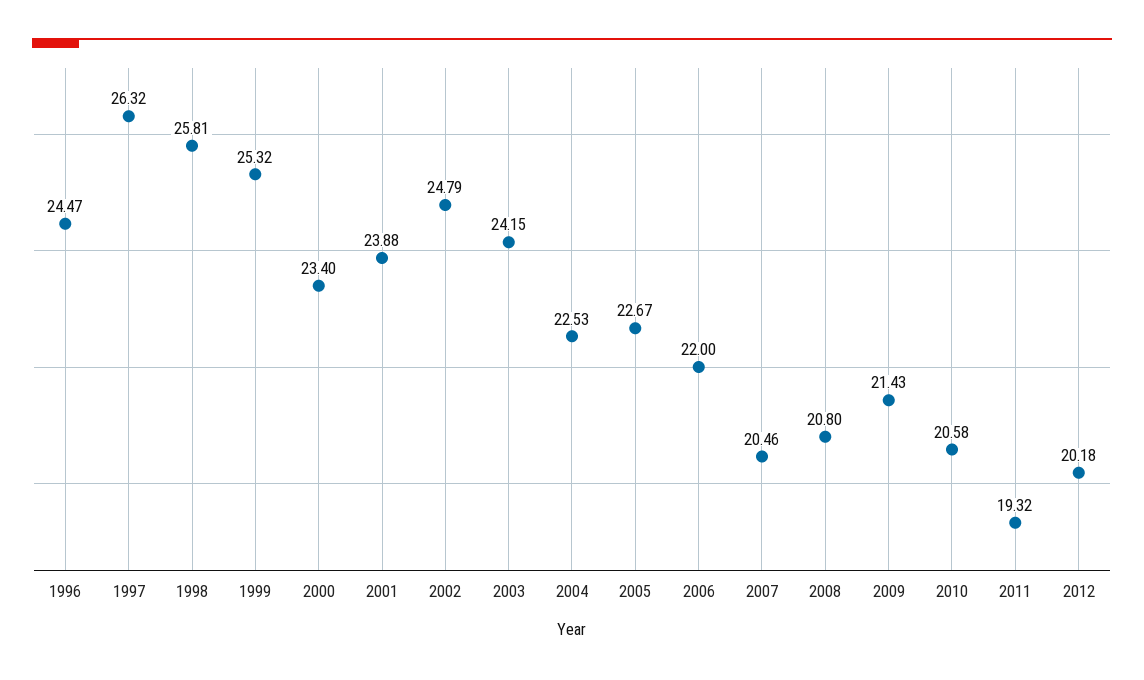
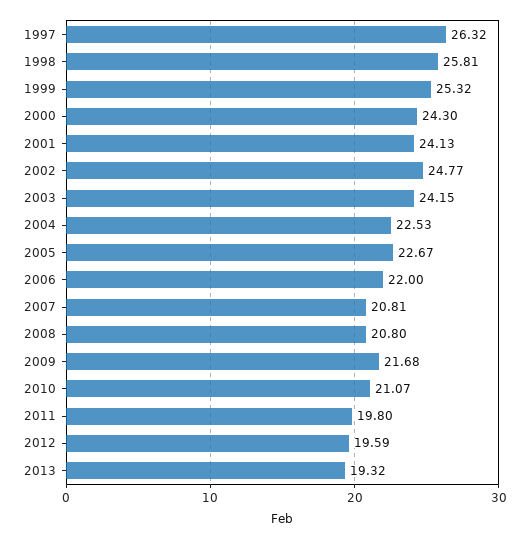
1996: 24.47 -> none
2000: 23.4 -> 24.3
2001: 23.88 -> 24.13
2002: 24.79 -> 24.77
2007: 20.46 -> 20.81
2009: 21.43 -> 21.68
2010: 20.58 -> 21.07
2011: 19.32 -> 19.8
2012: 20.18 -> 19.59
2013: none -> 19.32

